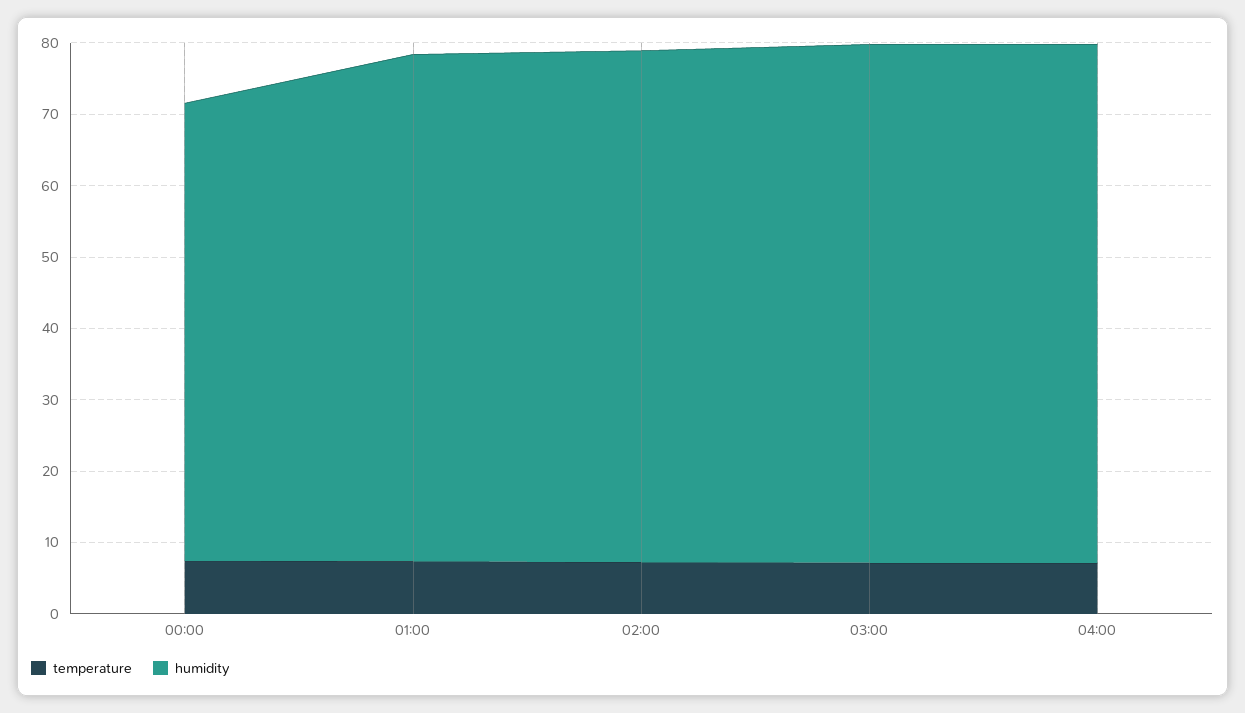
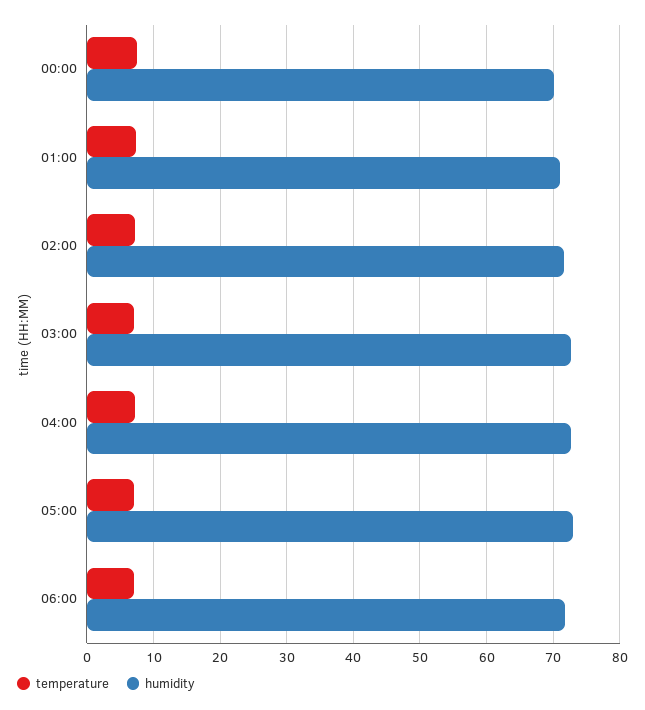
humidity, 00:00: 64 -> 70
temperature, 05:00: none -> 7
humidity, 05:00: none -> 73
temperature, 06:00: none -> 7
humidity, 06:00: none -> 72

